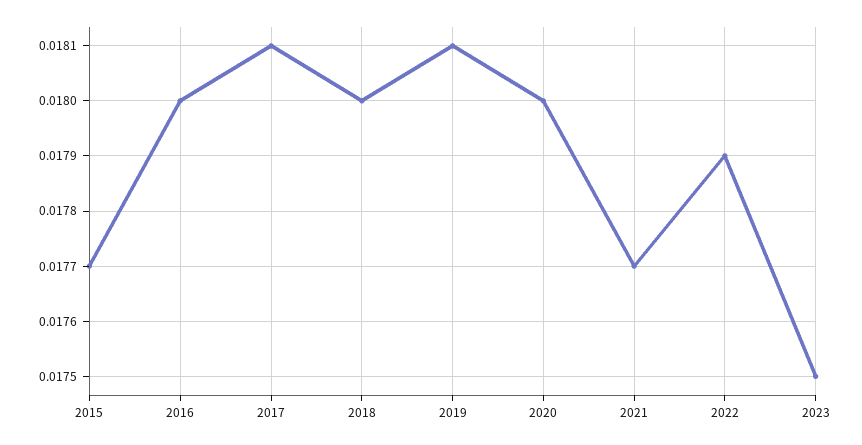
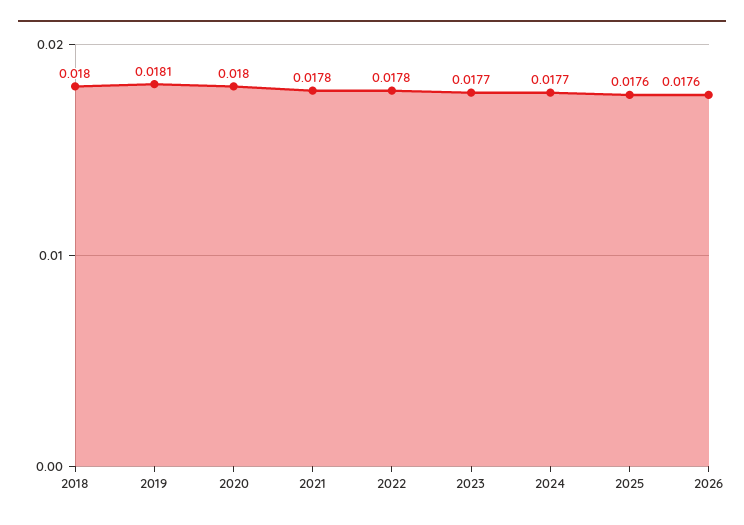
2015: 0.0177 -> none
2016: 0.018 -> none
2017: 0.0181 -> none
2021: 0.0177 -> 0.0178
2022: 0.0179 -> 0.0178
2023: 0.0175 -> 0.0177
2024: none -> 0.0177
2025: none -> 0.0176
2026: none -> 0.0176

